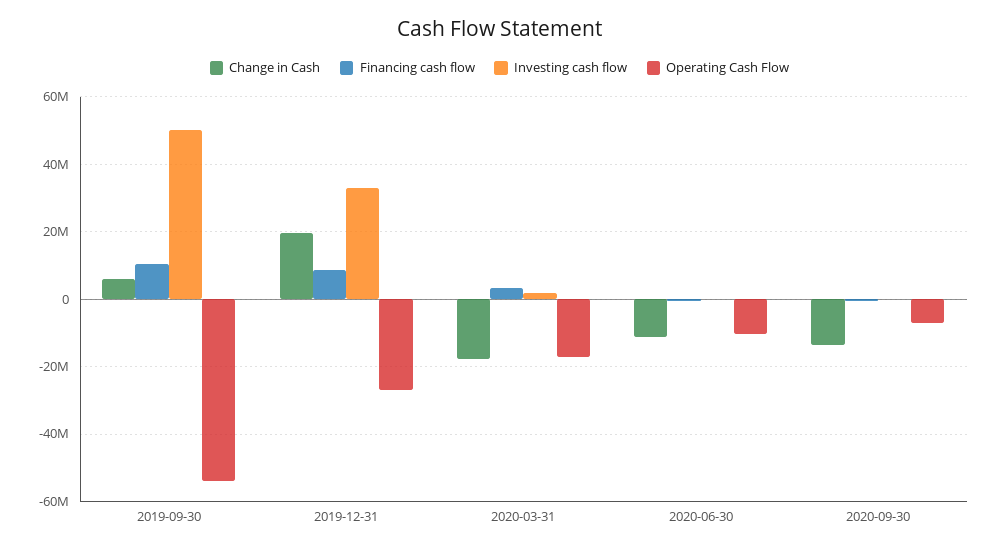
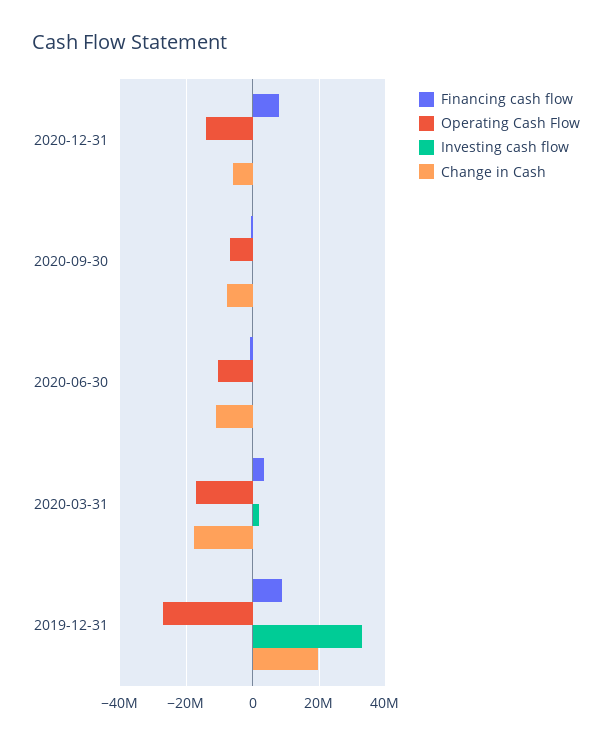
Change in Cash, 2019-09-30: 6000000 -> none
Financing cash flow, 2019-09-30: 10000000 -> none
Investing cash flow, 2019-09-30: 50000000 -> none
Operating Cash Flow, 2019-09-30: -54000000 -> none
Change in Cash, 2020-09-30: -14000000 -> -8000000
Financing cash flow, 2020-12-31: none -> 8000000
Operating Cash Flow, 2020-12-31: none -> -14000000
Investing cash flow, 2020-12-31: none -> 0
Change in Cash, 2020-12-31: none -> -6000000

